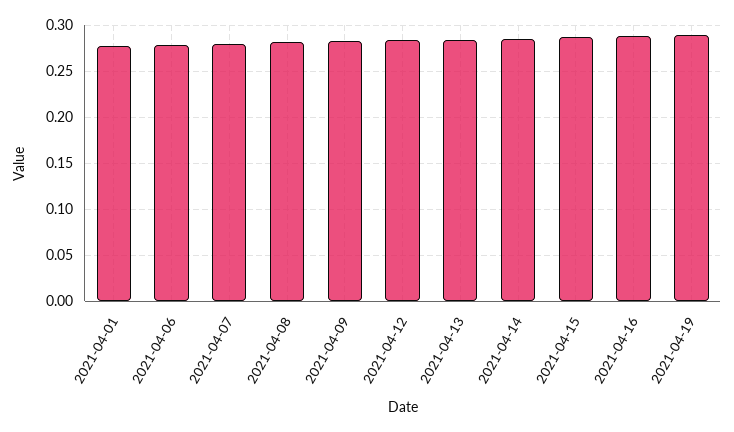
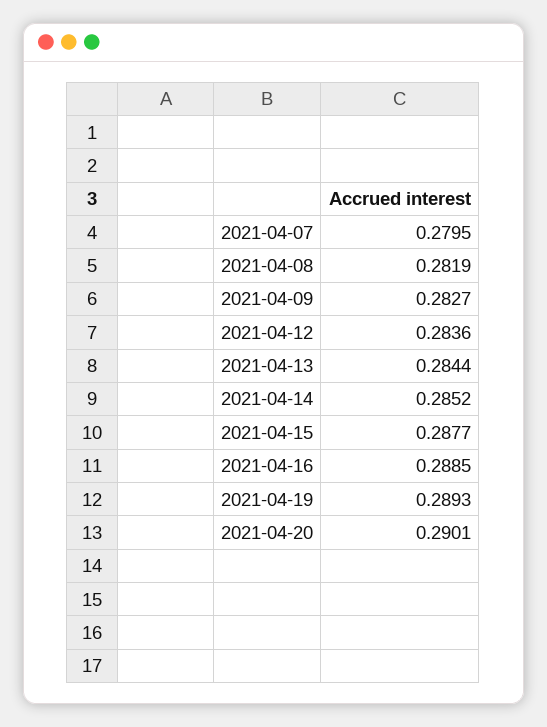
2021-04-01: 0.28 -> none
2021-04-06: 0.28 -> none
2021-04-20: none -> 0.2901

